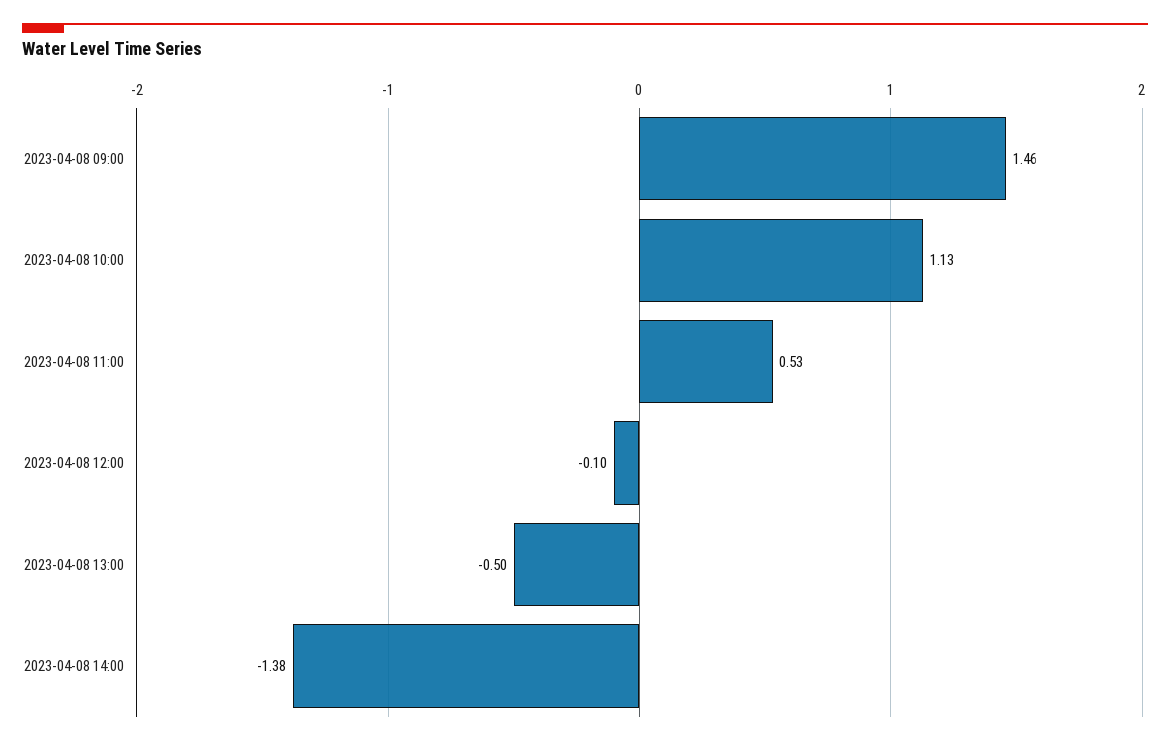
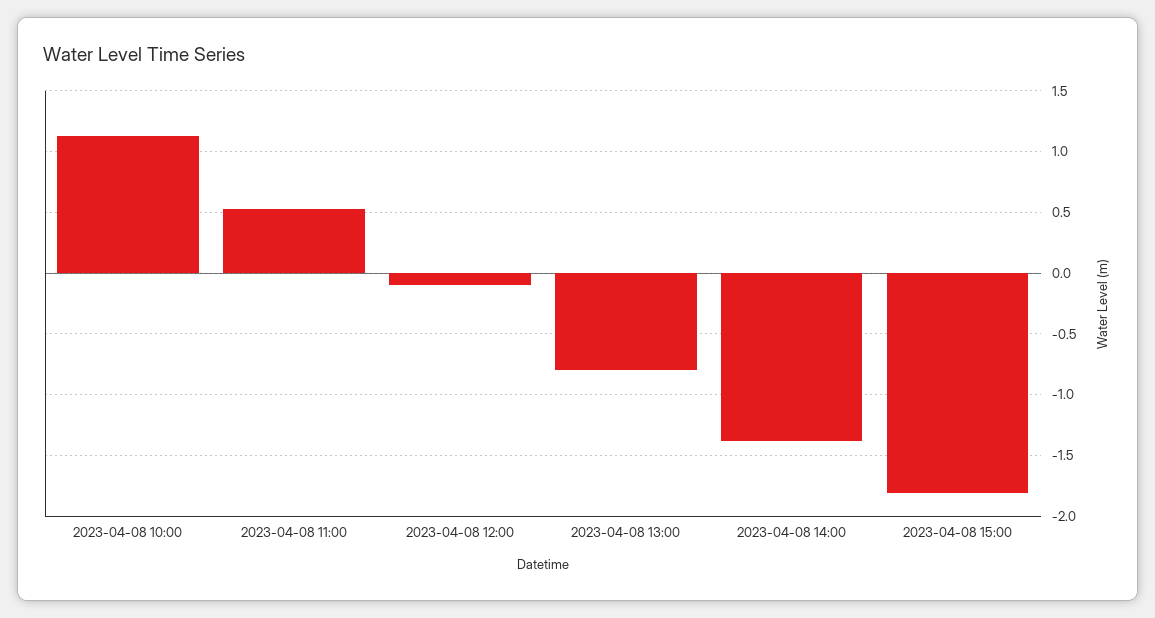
2023-04-08 09:00: 1.46 -> none
2023-04-08 13:00: -0.5 -> -0.8
2023-04-08 15:00: none -> -1.8

